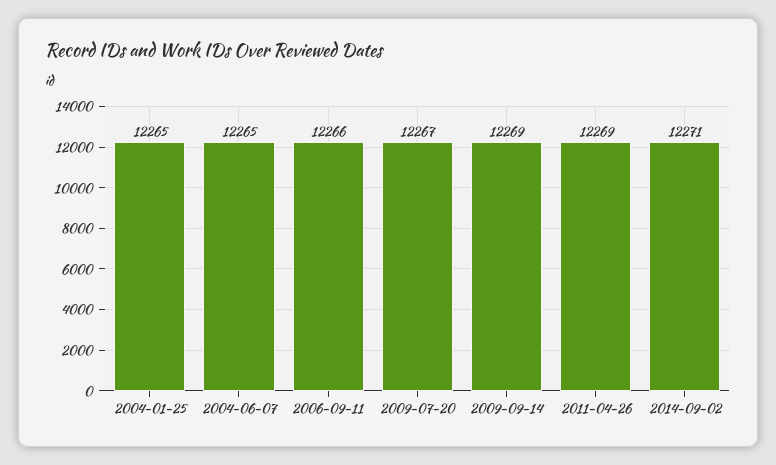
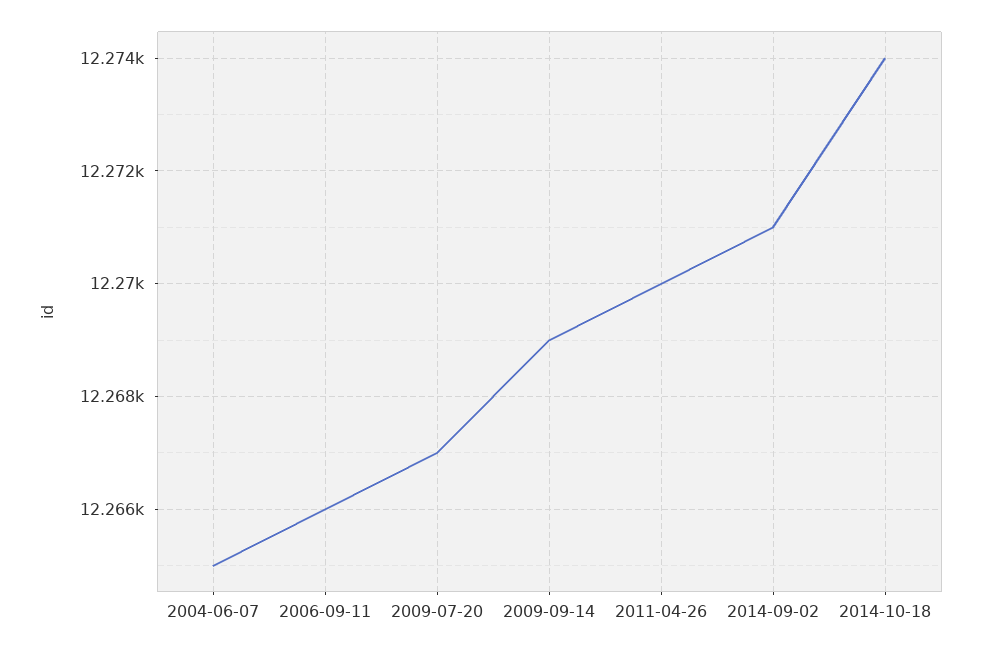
2004-01-25: 12265 -> none
2011-04-26: 12269 -> 12270
2014-10-18: none -> 12274

